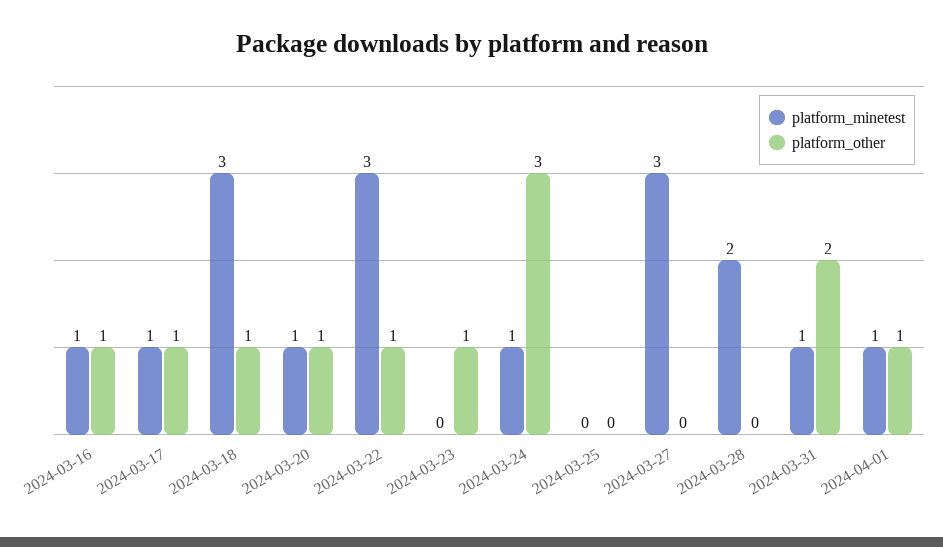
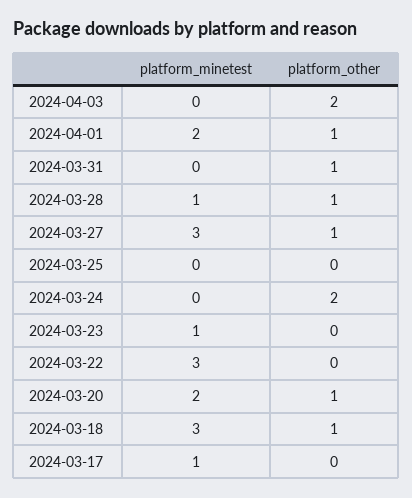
platform_minetest, 2024-03-16: 1 -> none
platform_other, 2024-03-16: 1 -> none
platform_other, 2024-03-17: 1 -> 0
platform_minetest, 2024-03-20: 1 -> 2
platform_other, 2024-03-22: 1 -> 0
platform_minetest, 2024-03-23: 0 -> 1
platform_other, 2024-03-23: 1 -> 0
platform_minetest, 2024-03-24: 1 -> 0
platform_other, 2024-03-24: 3 -> 2
platform_other, 2024-03-27: 0 -> 1
platform_minetest, 2024-03-28: 2 -> 1
platform_other, 2024-03-28: 0 -> 1
platform_minetest, 2024-03-31: 1 -> 0
platform_other, 2024-03-31: 2 -> 1
platform_minetest, 2024-04-01: 1 -> 2
platform_minetest, 2024-04-03: none -> 0
platform_other, 2024-04-03: none -> 2

